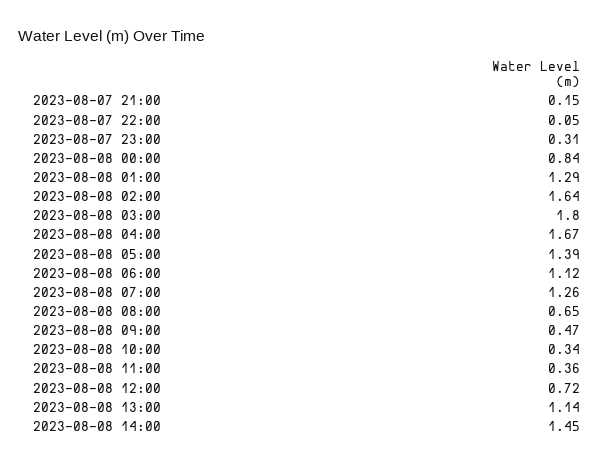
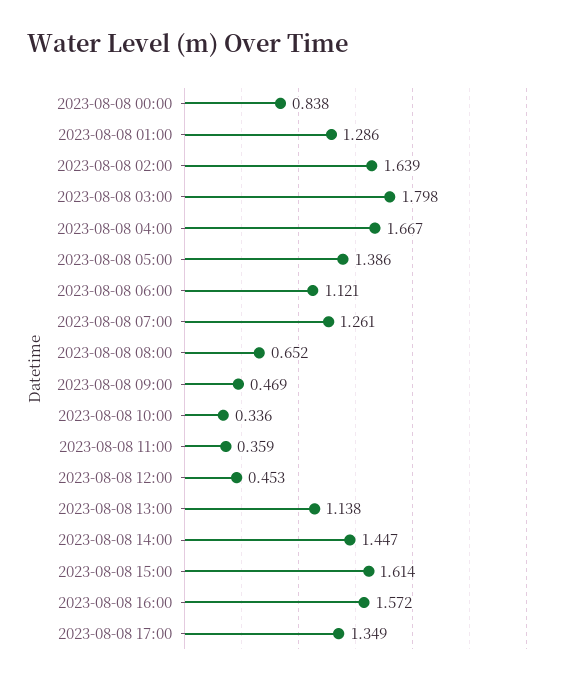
2023-08-07 21:00: 0.15 -> none
2023-08-07 22:00: 0.05 -> none
2023-08-07 23:00: 0.31 -> none
2023-08-08 12:00: 0.72 -> 0.453
2023-08-08 15:00: none -> 1.614
2023-08-08 16:00: none -> 1.572
2023-08-08 17:00: none -> 1.349

